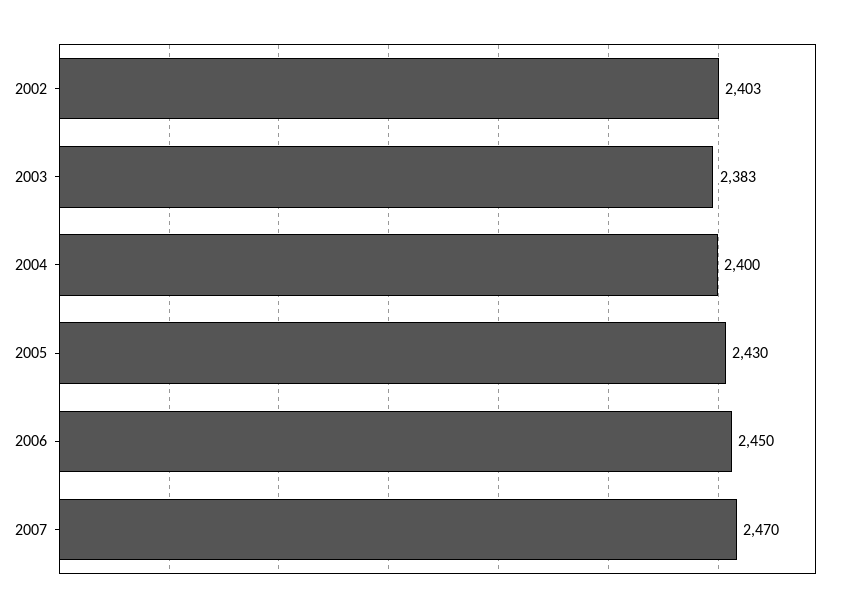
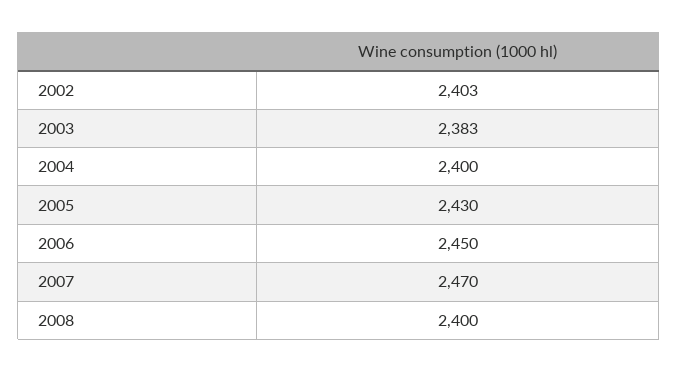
2008: none -> 2400

